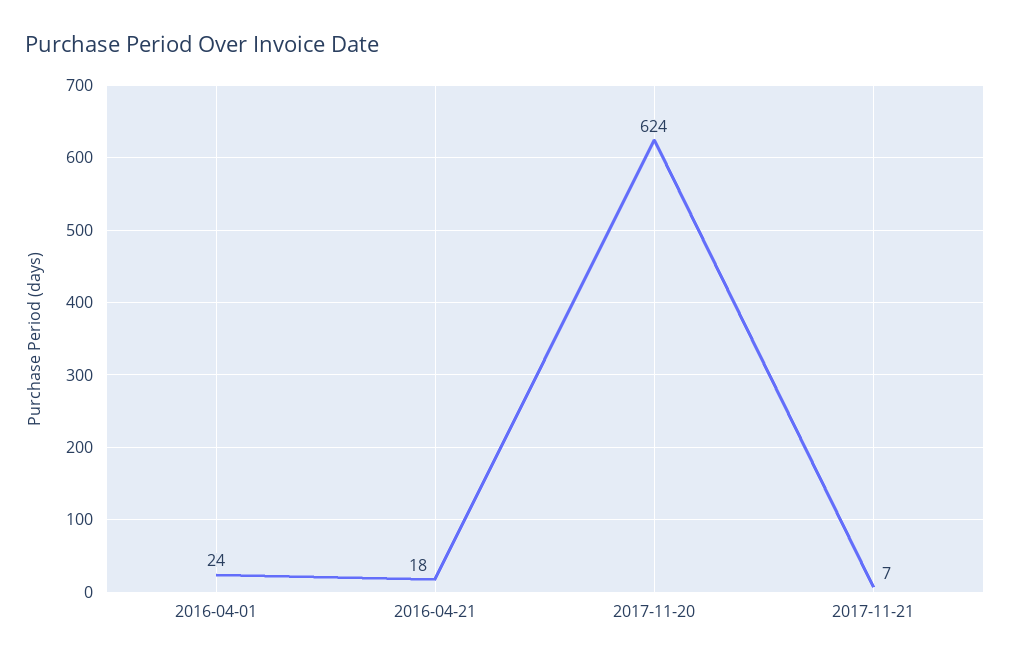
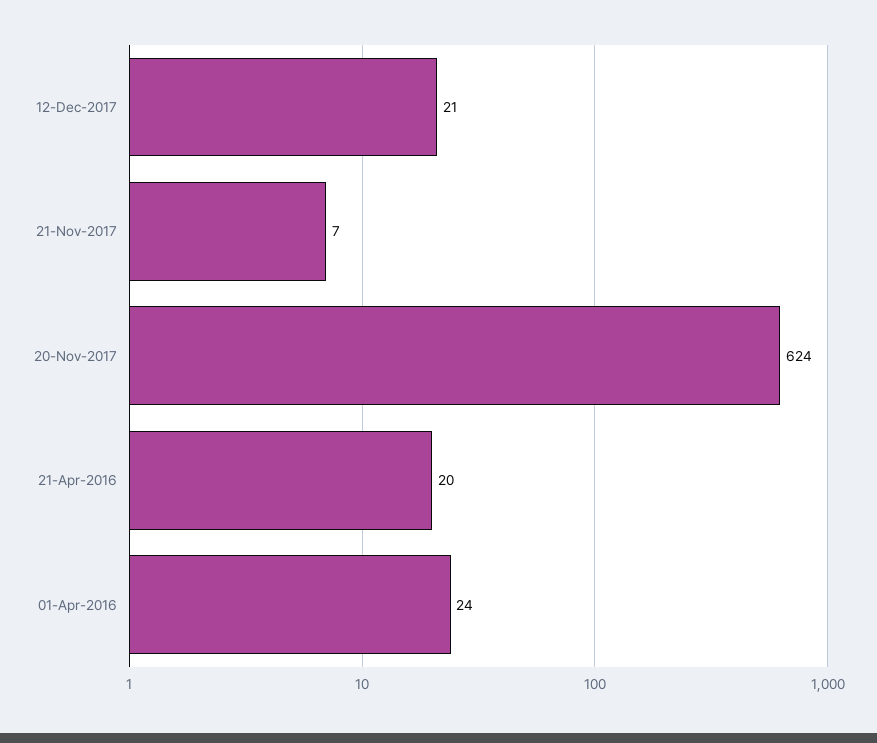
2016-04-21: 18 -> 20
12-Dec-2017: none -> 21

